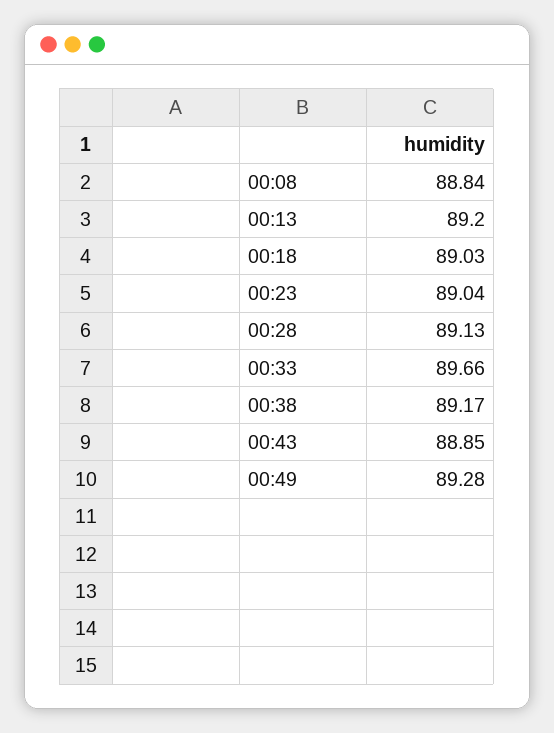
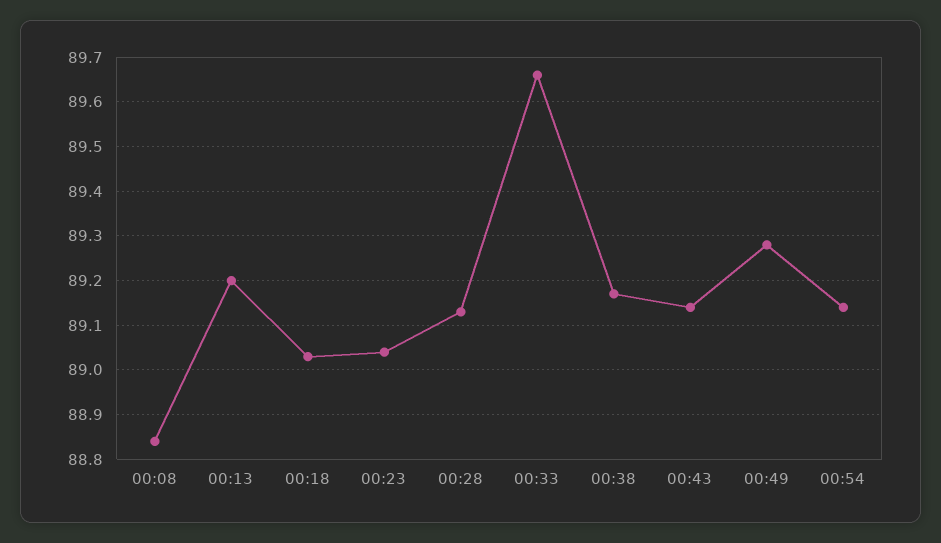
00:43: 88.85 -> 89.15
00:54: none -> 89.15

